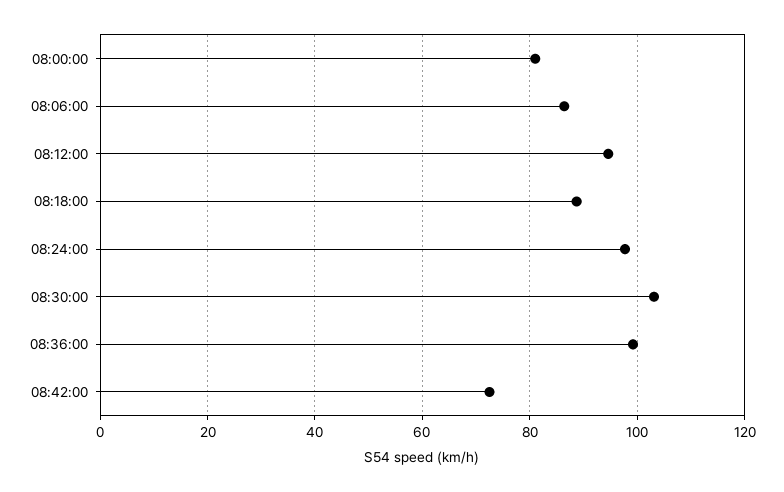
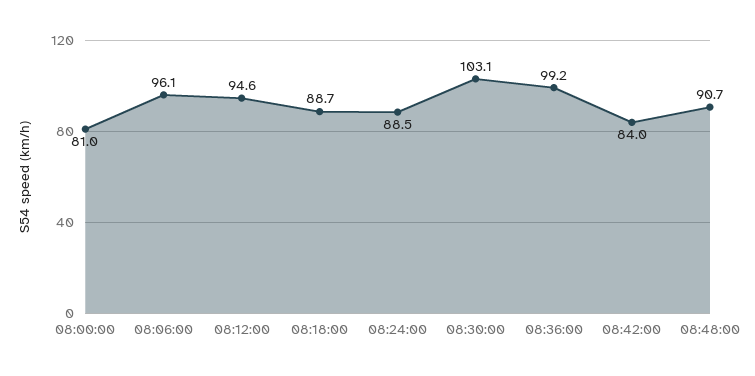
08:06:00: 86 -> 96.1
08:24:00: 98 -> 88.5
08:42:00: 72 -> 84
08:48:00: none -> 90.7

